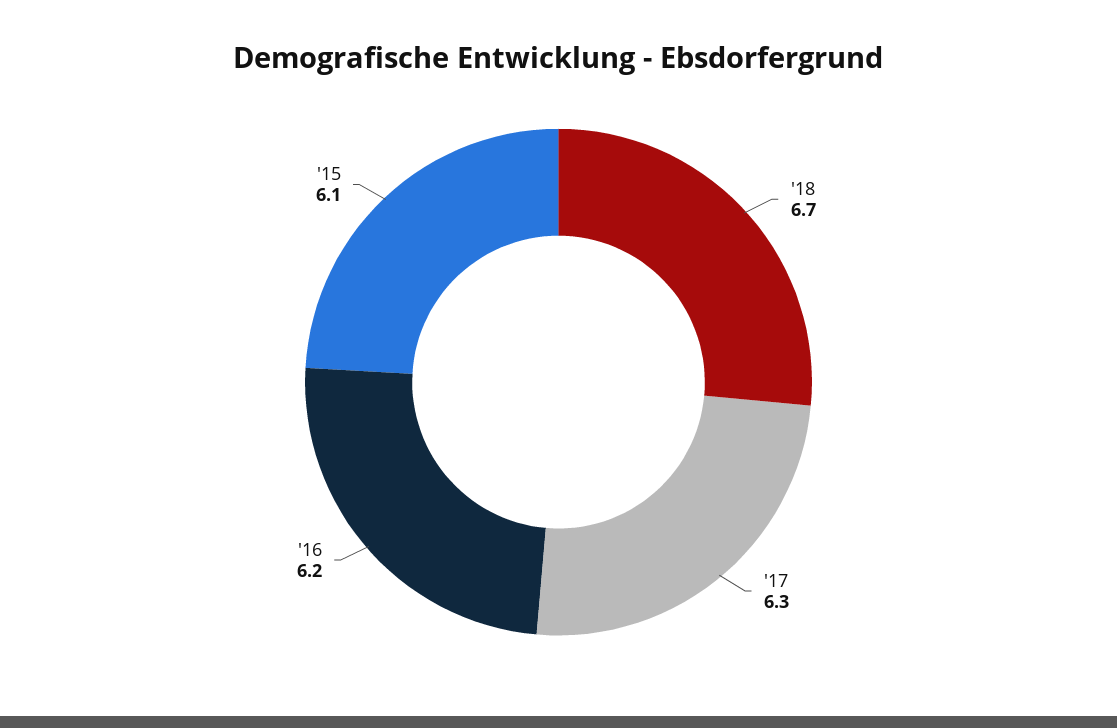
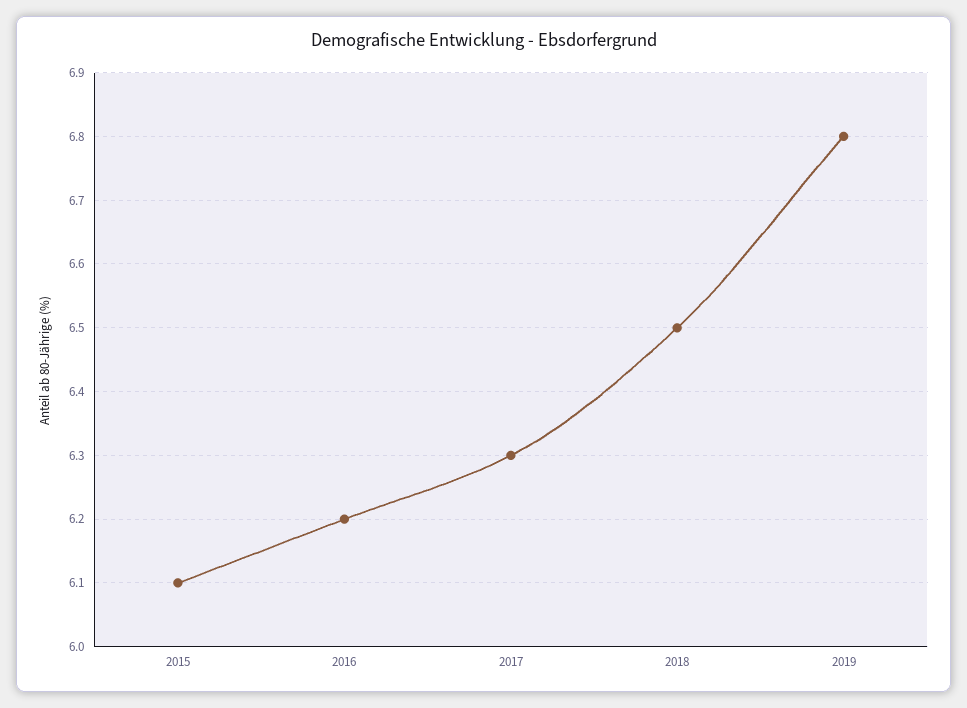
'18: 6.7 -> 6.5
2019: none -> 6.8

